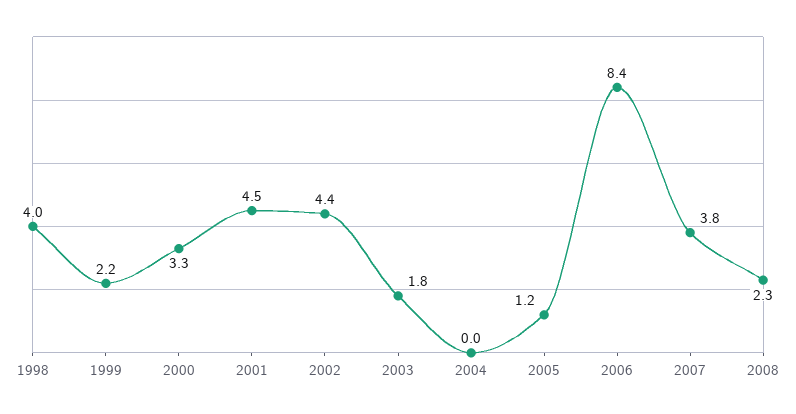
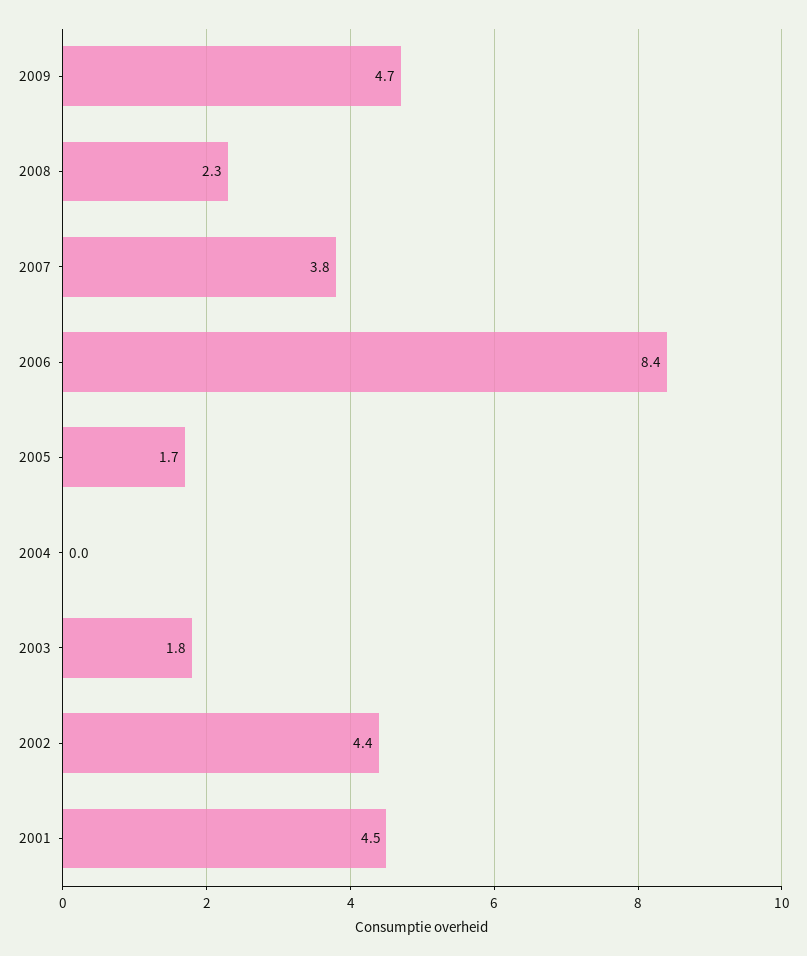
1998: 4 -> none
1999: 2.2 -> none
2000: 3.3 -> none
2005: 1.2 -> 1.7
2009: none -> 4.7

